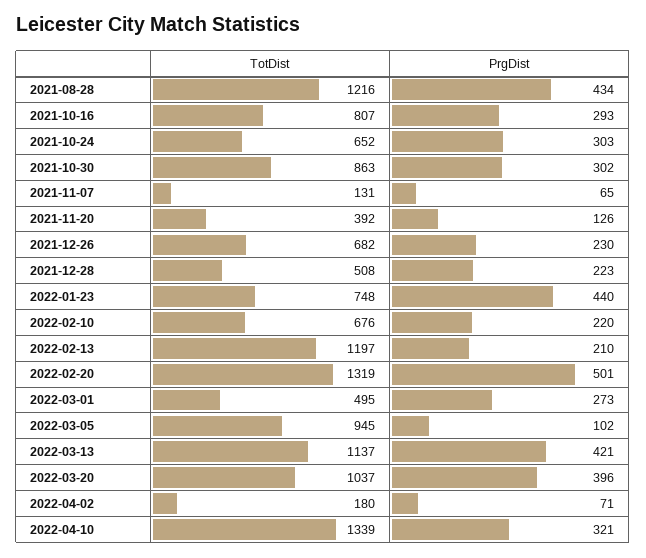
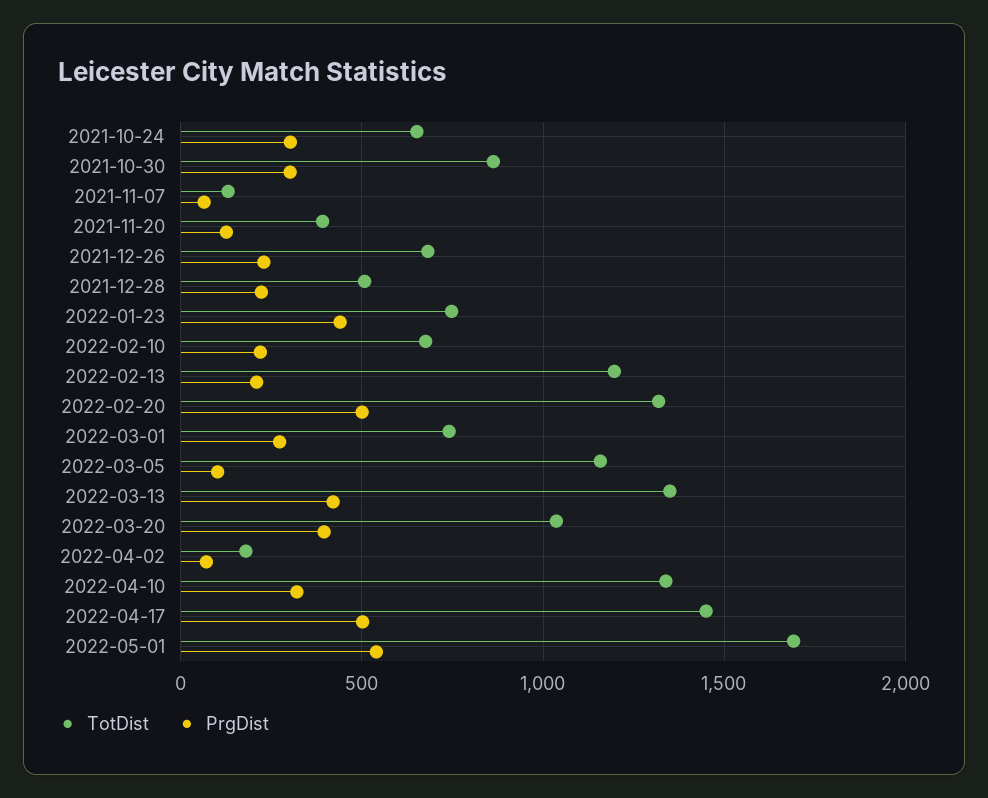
TotDist, 2021-08-28: 1216 -> none
PrgDist, 2021-08-28: 434 -> none
TotDist, 2021-10-16: 807 -> none
PrgDist, 2021-10-16: 293 -> none
TotDist, 2022-03-01: 495 -> 750
TotDist, 2022-03-05: 945 -> 1150
TotDist, 2022-03-13: 1137 -> 1350
TotDist, 2022-04-17: none -> 1450
PrgDist, 2022-04-17: none -> 500
TotDist, 2022-05-01: none -> 1700
PrgDist, 2022-05-01: none -> 550

